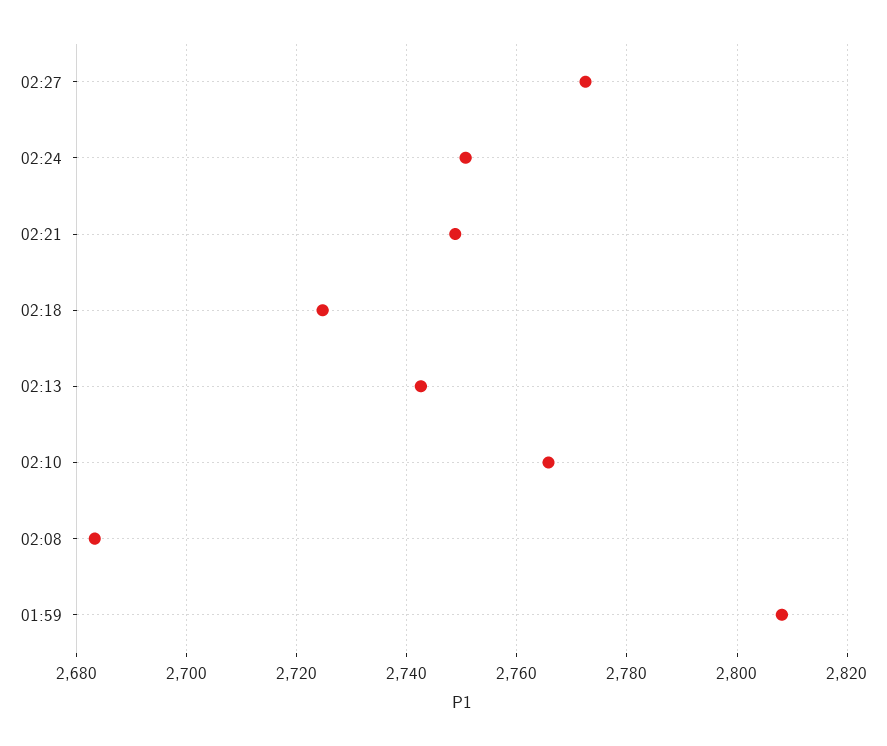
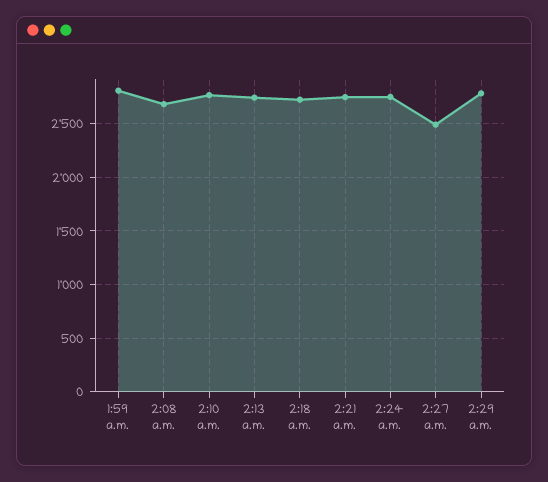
02:27: 2772 -> 2500
2:29 a.m.: none -> 2800

